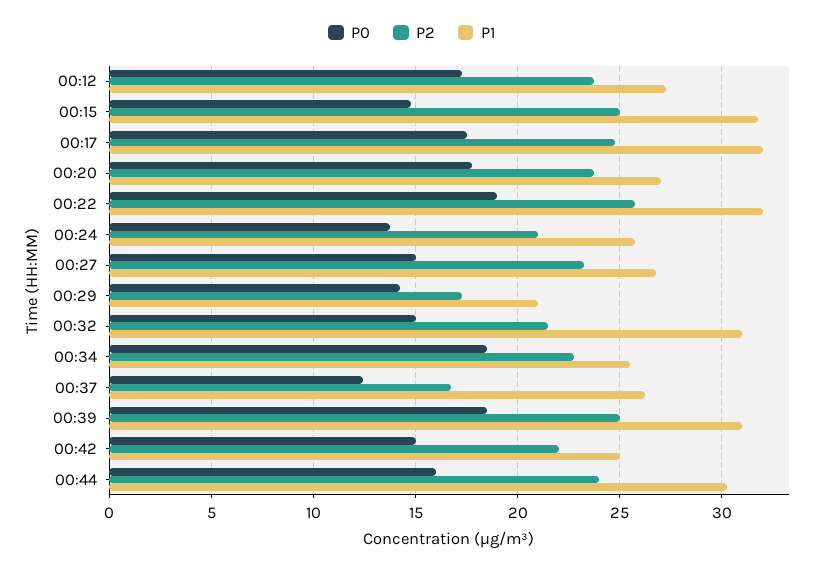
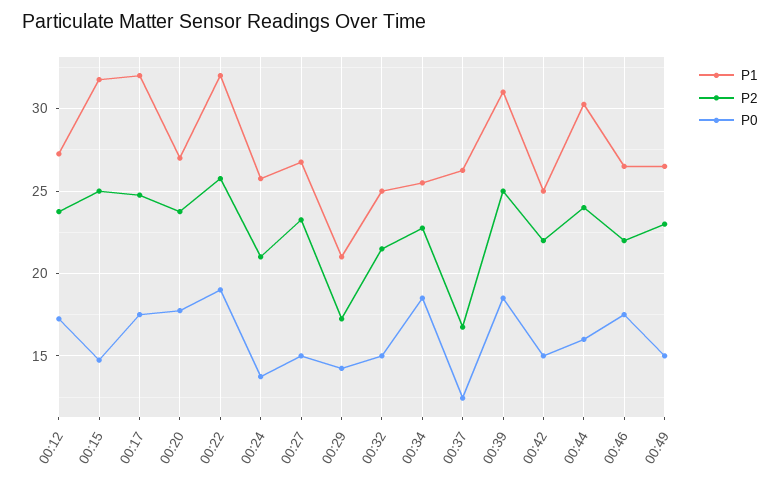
P1, 00:32: 31 -> 25
P1, 00:46: none -> 26.5
P2, 00:46: none -> 22
P0, 00:46: none -> 17.5
P1, 00:49: none -> 26.5
P2, 00:49: none -> 23
P0, 00:49: none -> 15

